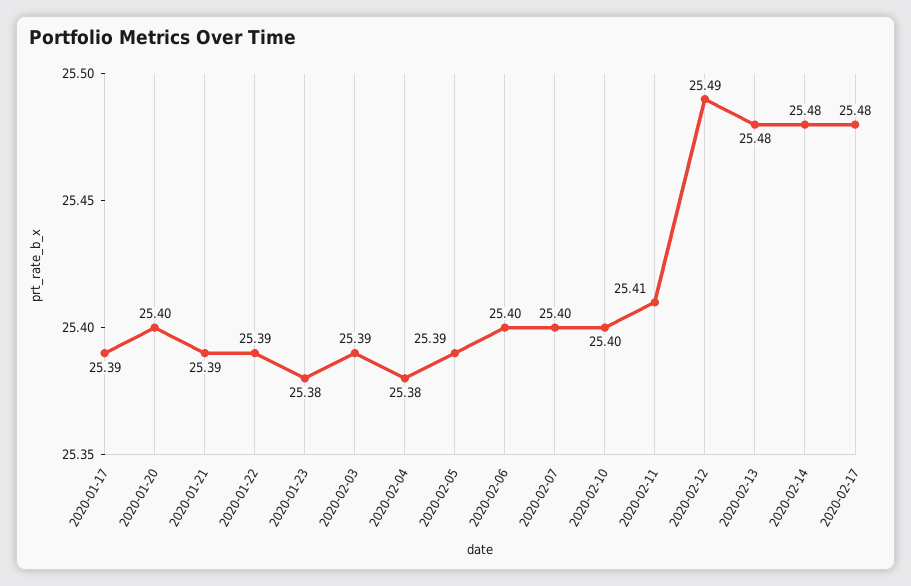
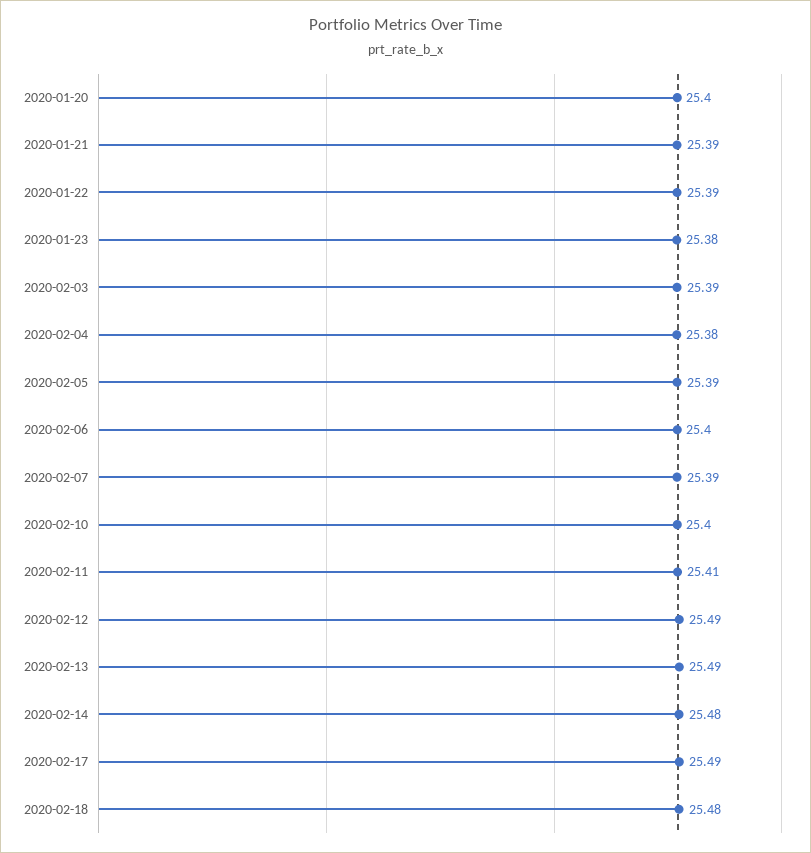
2020-01-17: 25.39 -> none
2020-02-07: 25.4 -> 25.39
2020-02-13: 25.48 -> 25.49
2020-02-17: 25.48 -> 25.49
2020-02-18: none -> 25.48

